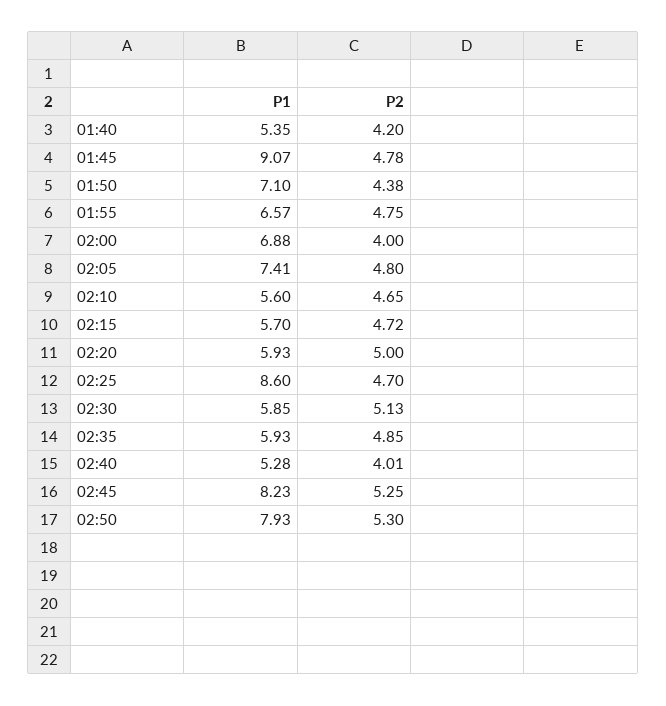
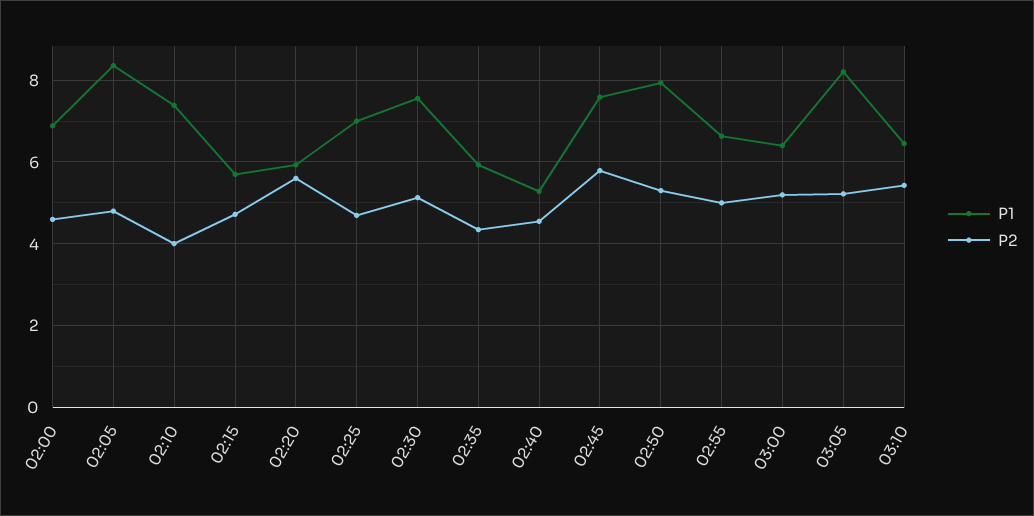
P1, 01:40: 5.35 -> none
P2, 01:40: 4.2 -> none
P1, 01:45: 9.07 -> none
P2, 01:45: 4.78 -> none
P1, 01:50: 7.1 -> none
P2, 01:50: 4.38 -> none
P1, 01:55: 6.57 -> none
P2, 01:55: 4.75 -> none
P2, 02:00: 4 -> 4.6
P1, 02:05: 7.41 -> 8.4
P1, 02:10: 5.6 -> 7.4
P2, 02:10: 4.65 -> 4
P2, 02:20: 5 -> 5.6
P1, 02:25: 8.6 -> 7
P1, 02:30: 5.85 -> 7.6
P2, 02:35: 4.85 -> 4.4
P2, 02:40: 4.01 -> 4.6
P1, 02:45: 8.23 -> 7.6
P2, 02:45: 5.25 -> 5.8
P1, 02:55: none -> 6.6
P2, 02:55: none -> 5
P1, 03:00: none -> 6.4
P2, 03:00: none -> 5.2
P1, 03:05: none -> 8.2
P2, 03:05: none -> 5.2
P1, 03:10: none -> 6.4
P2, 03:10: none -> 5.4

